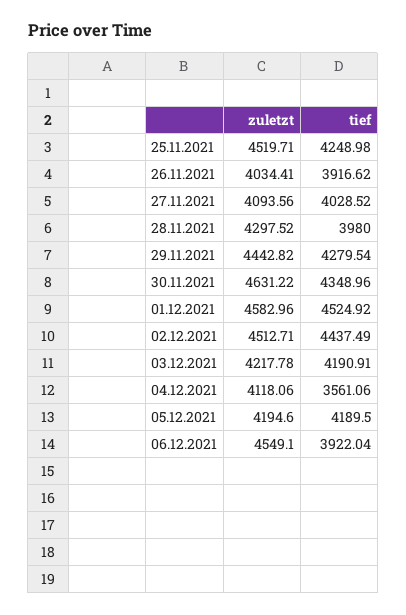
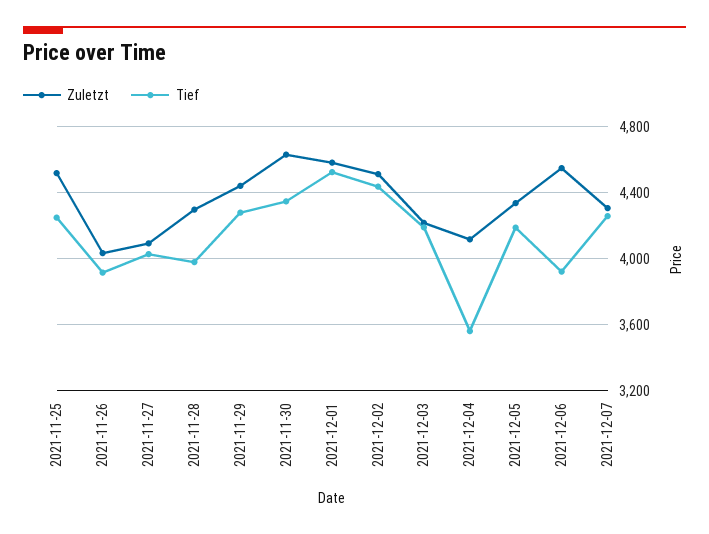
zuletzt, 05.12.2021: 4194.6 -> 4350
zuletzt, 2021-12-07: none -> 4300
tief, 2021-12-07: none -> 4250

